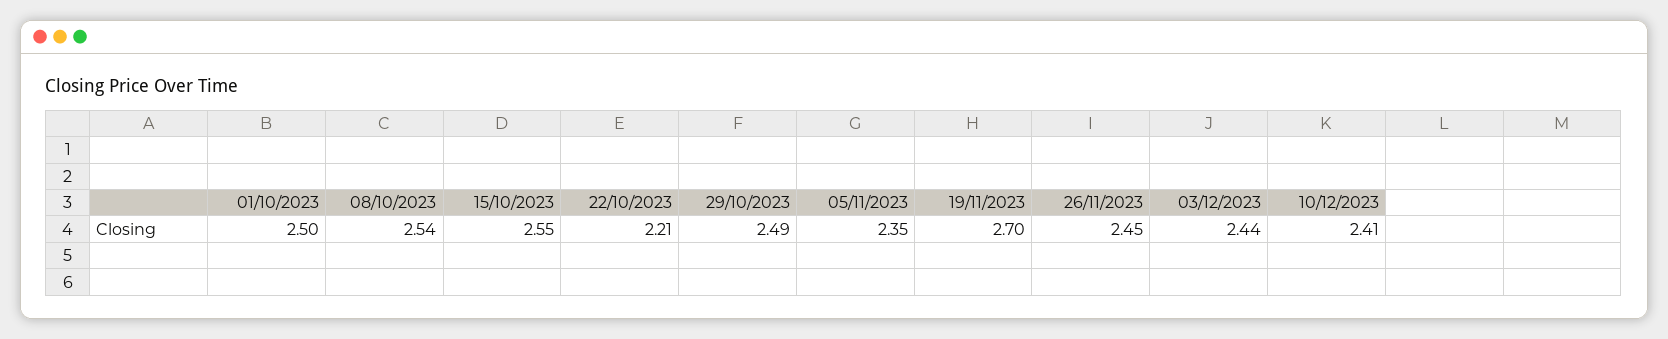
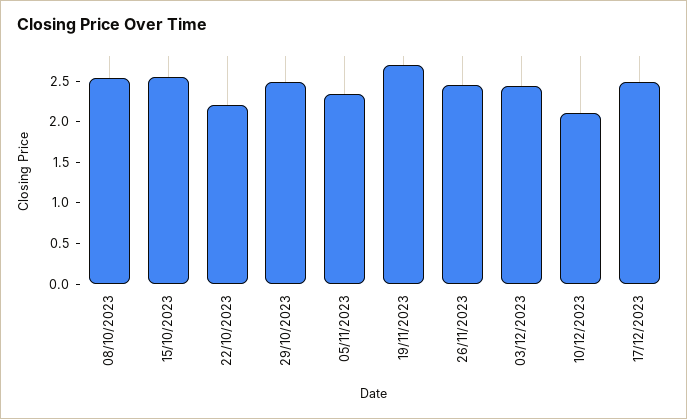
01/10/2023: 2.5 -> none
10/12/2023: 2.41 -> 2.1
17/12/2023: none -> 2.5

